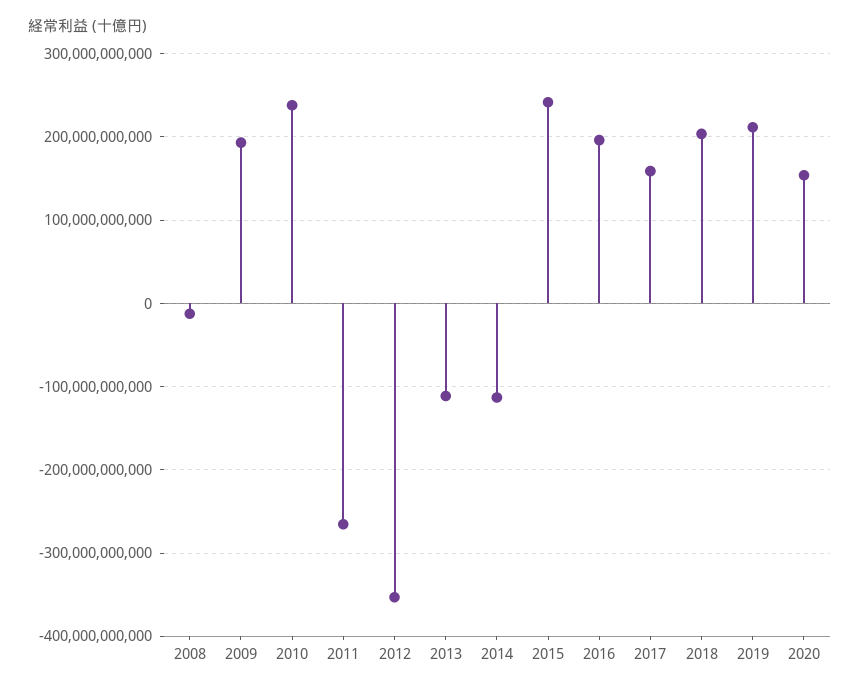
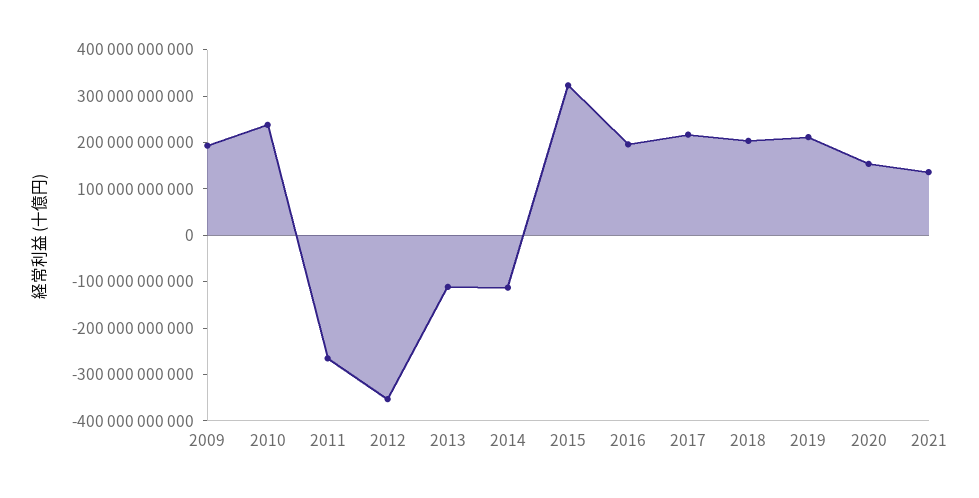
2008: -10000000000 -> none
2015: 240000000000 -> 320000000000
2017: 160000000000 -> 220000000000
2021: none -> 140000000000

